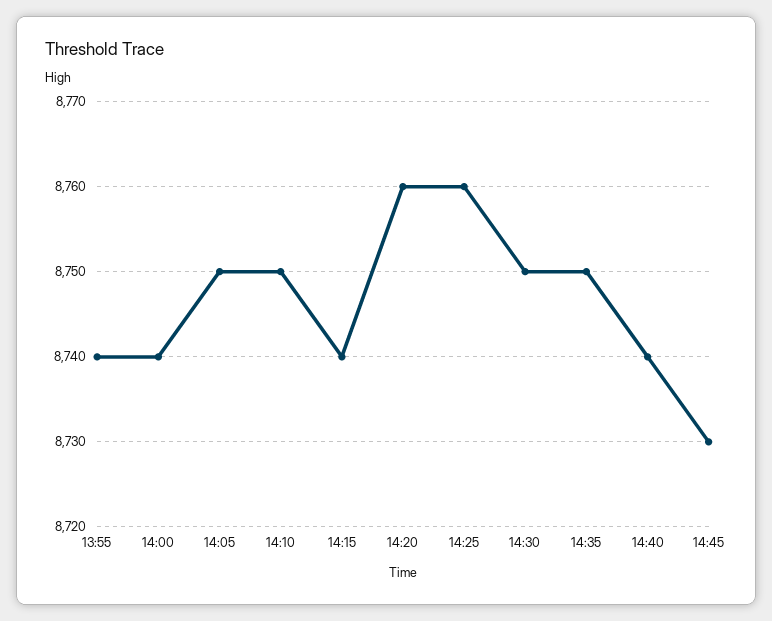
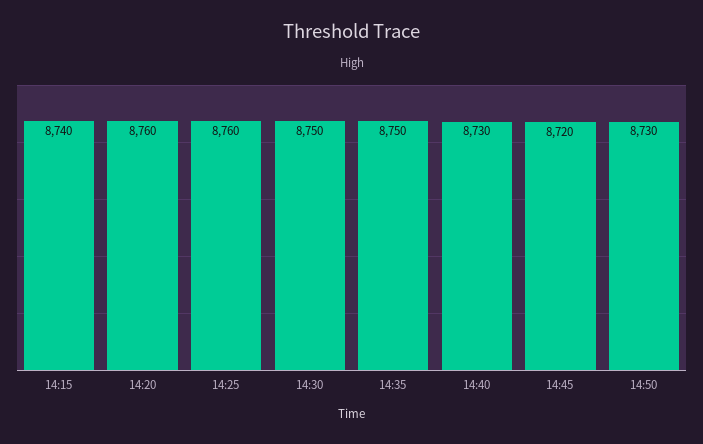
13:55: 8740 -> none
14:00: 8740 -> none
14:05: 8750 -> none
14:10: 8750 -> none
14:40: 8740 -> 8730
14:45: 8730 -> 8720
14:50: none -> 8730

